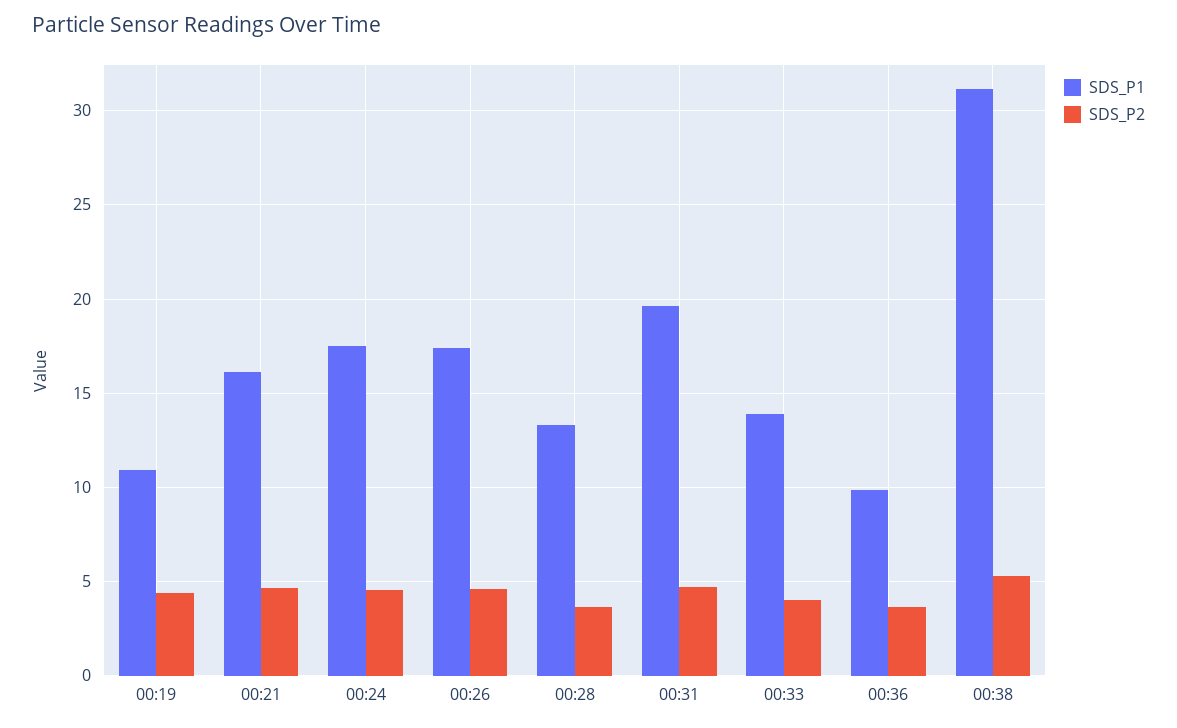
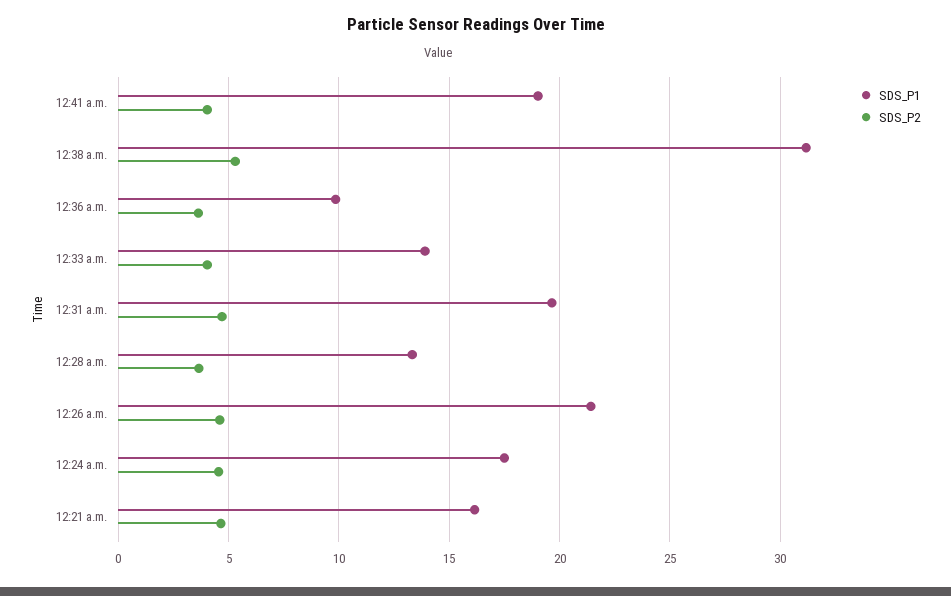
SDS_P1, 00:19: 11 -> none
SDS_P2, 00:19: 4.5 -> none
SDS_P1, 00:26: 17.5 -> 21.5
SDS_P1, 12:41 a.m.: none -> 19
SDS_P2, 12:41 a.m.: none -> 4

